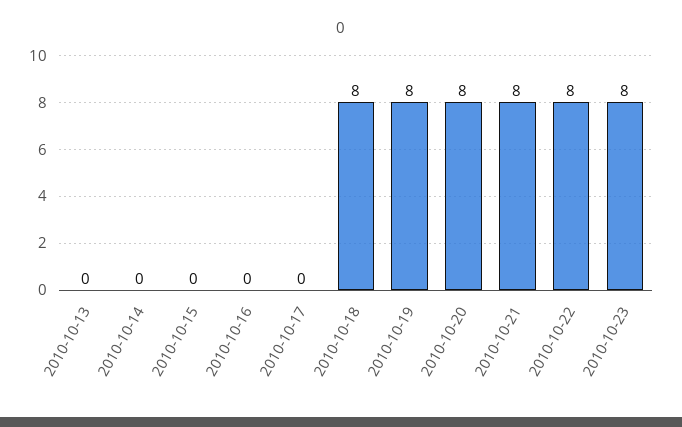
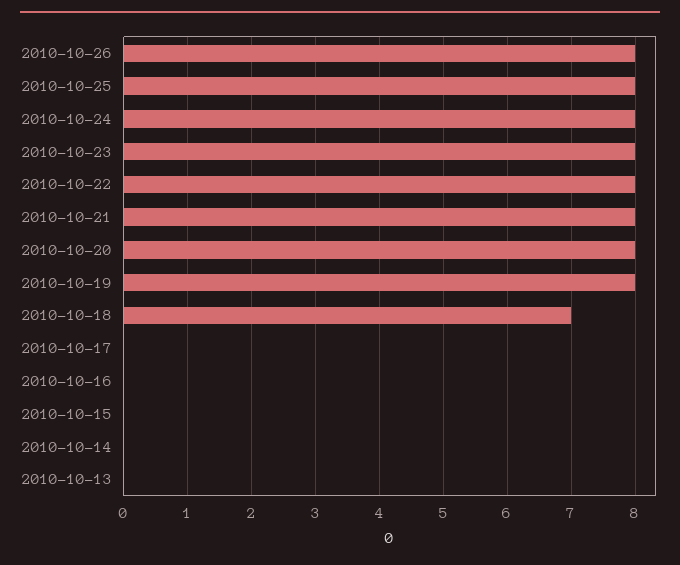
2010-10-18: 8 -> 7
2010-10-26: none -> 8
2010-10-25: none -> 8
2010-10-24: none -> 8

